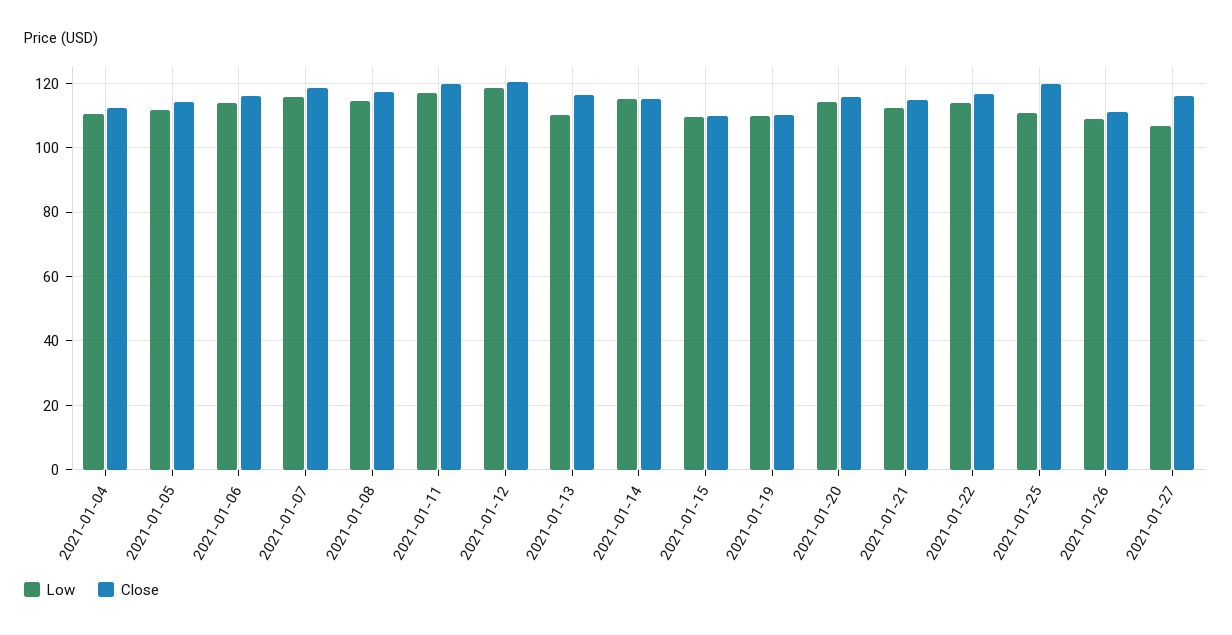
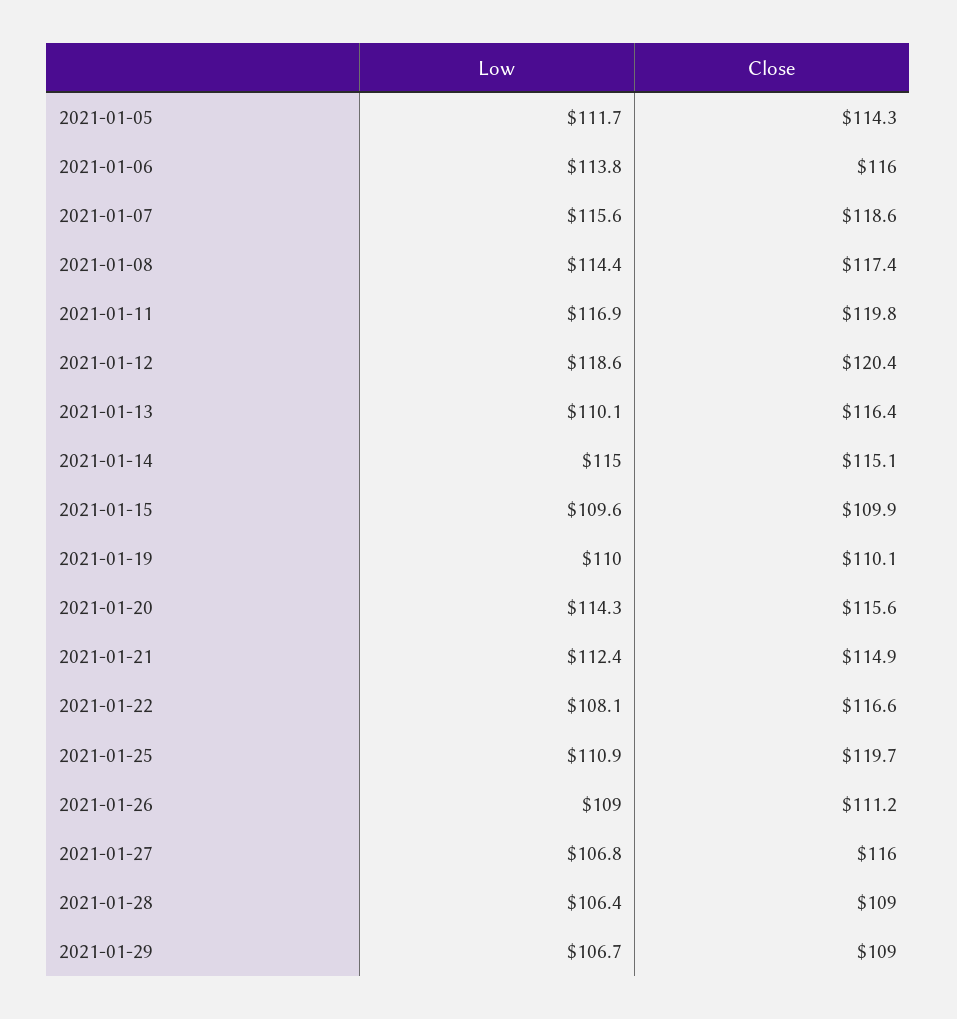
Low, 2021-01-04: 110 -> none
Close, 2021-01-04: 112 -> none
Low, 2021-01-22: 114 -> 108.1
Low, 2021-01-28: none -> 106.4
Close, 2021-01-28: none -> 109
Low, 2021-01-29: none -> 106.7
Close, 2021-01-29: none -> 109

